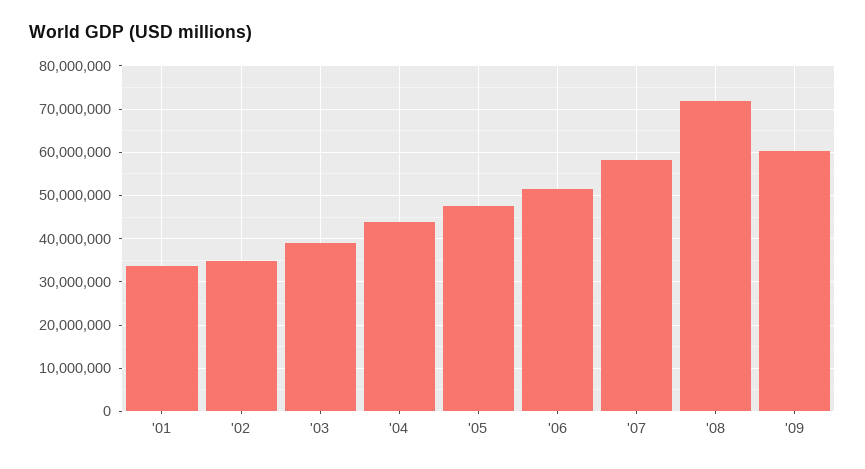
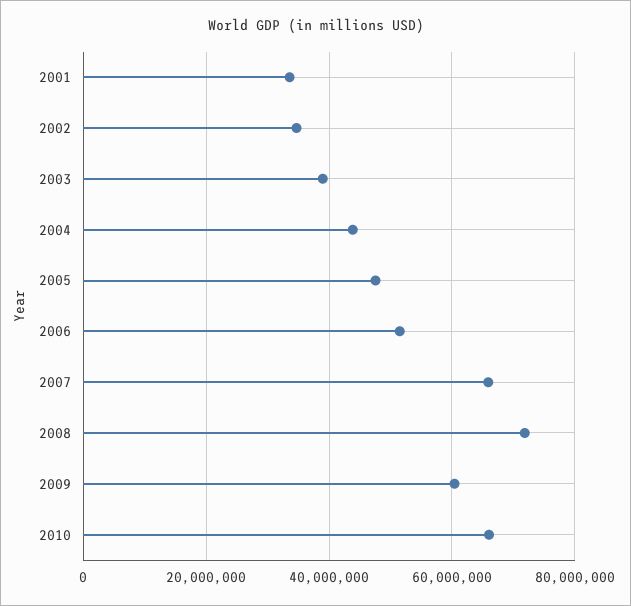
'07: 58000000 -> 66000000
2010: none -> 66000000

